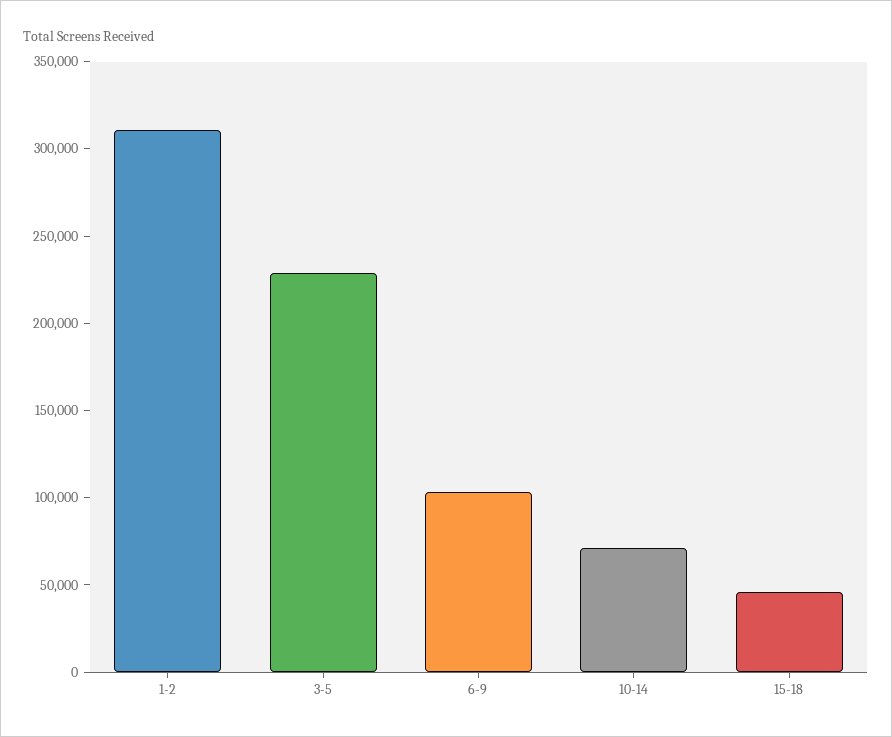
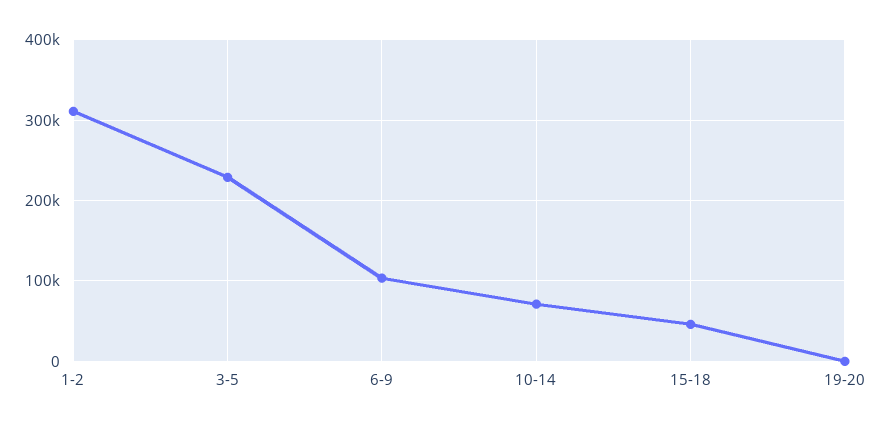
19-20: none -> 0

